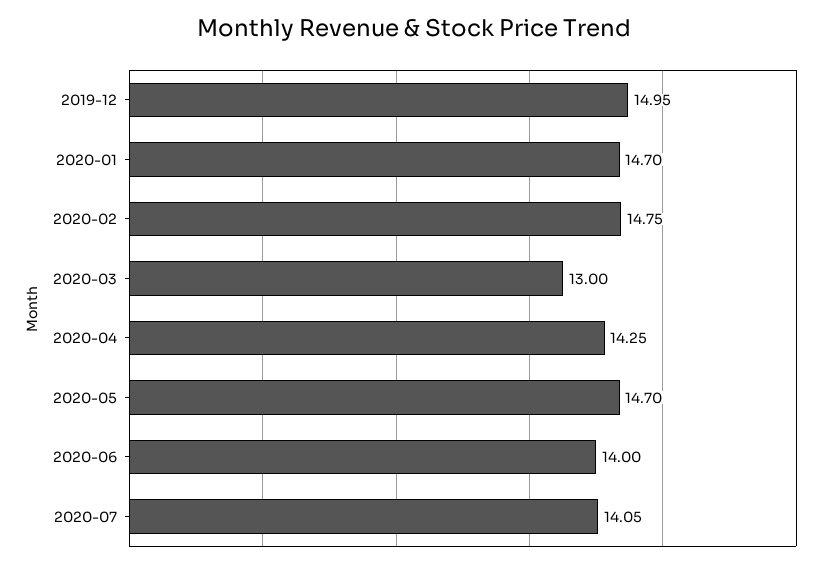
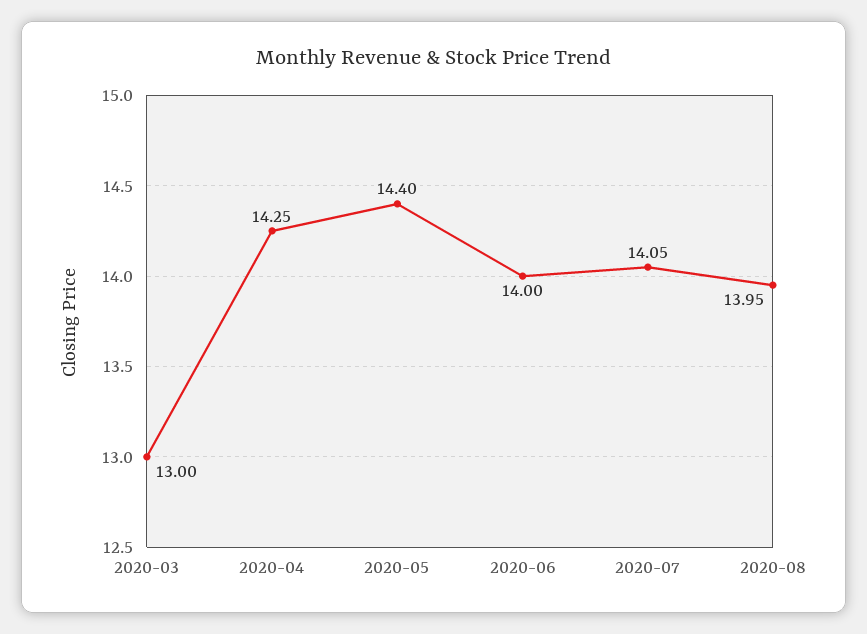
2019-12: 14.95 -> none
2020-01: 14.7 -> none
2020-02: 14.75 -> none
2020-05: 14.7 -> 14.4
2020-08: none -> 13.95

